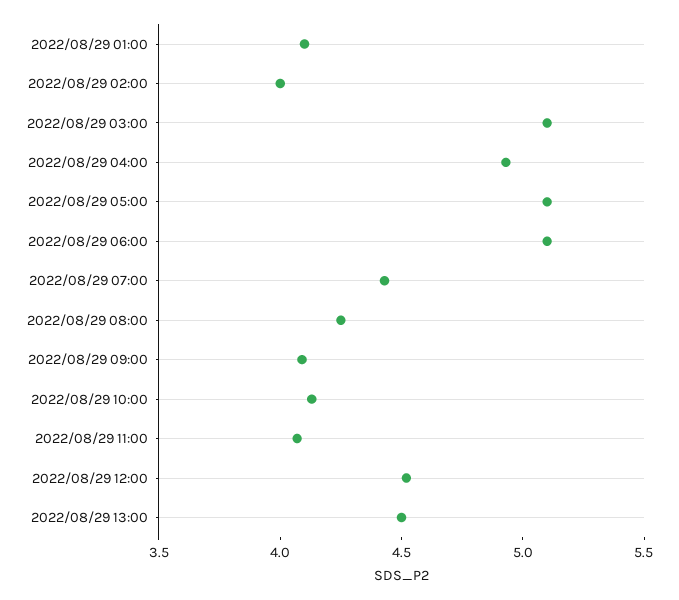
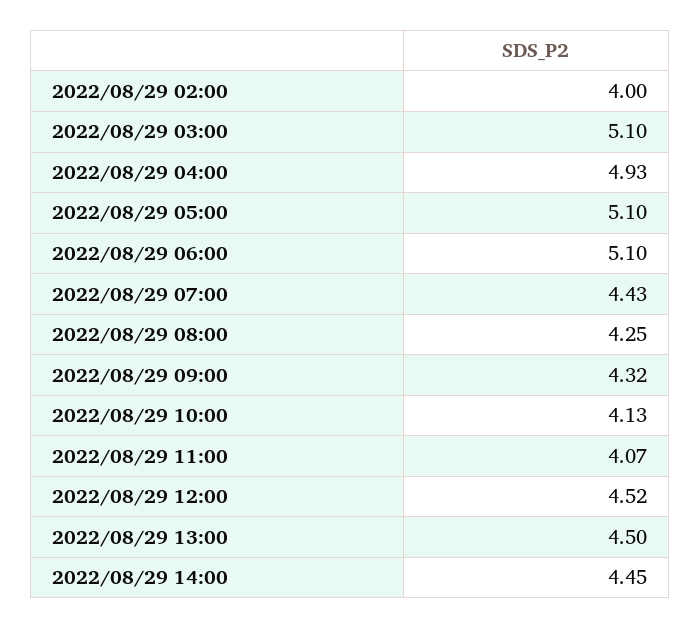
2022/08/29 01:00: 4.1 -> none
2022/08/29 09:00: 4.1 -> 4.32
2022/08/29 14:00: none -> 4.45

